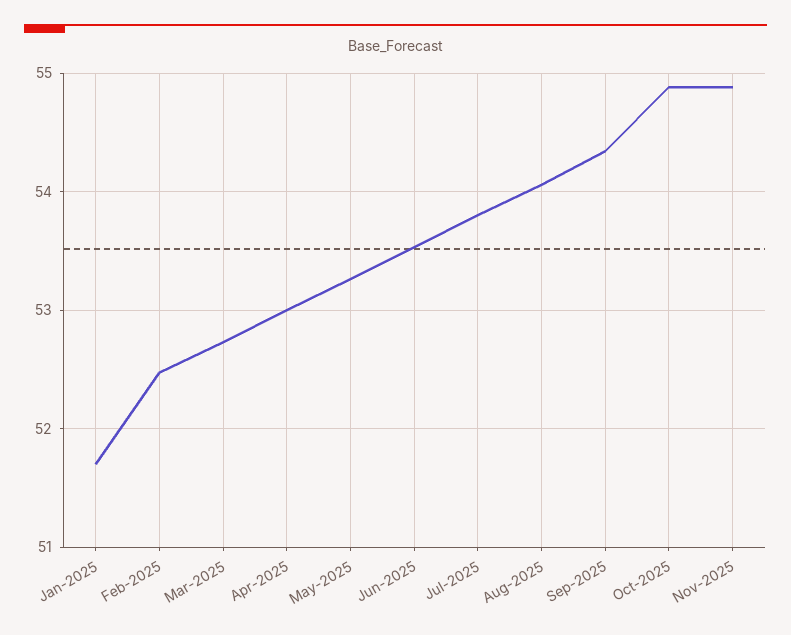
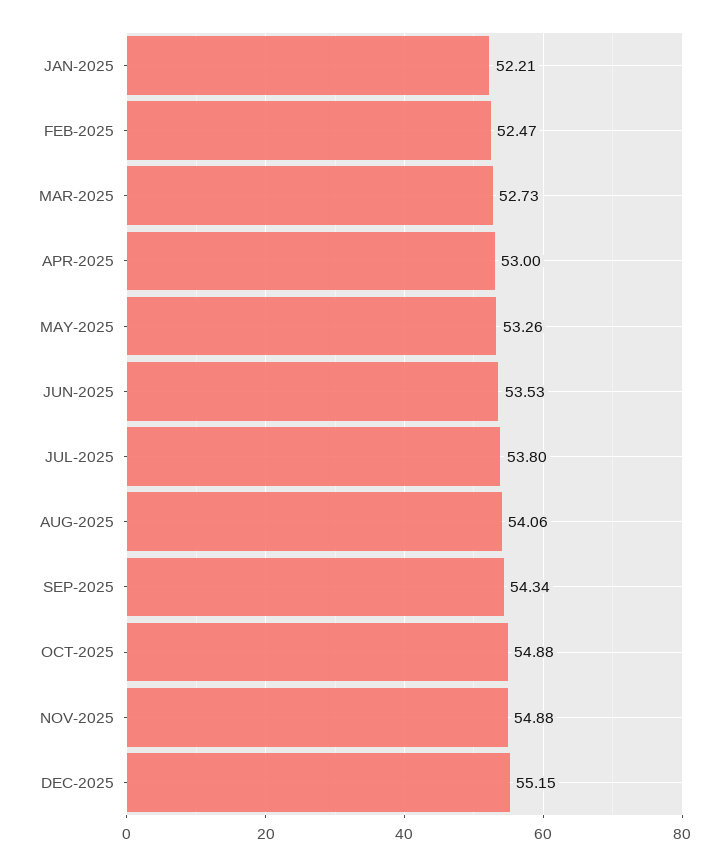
Jan-2025: 51.7 -> 52.21
DEC-2025: none -> 55.15

